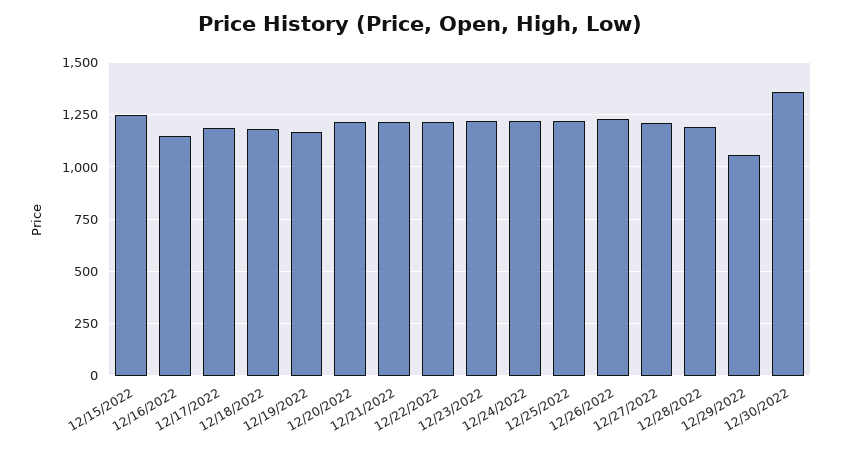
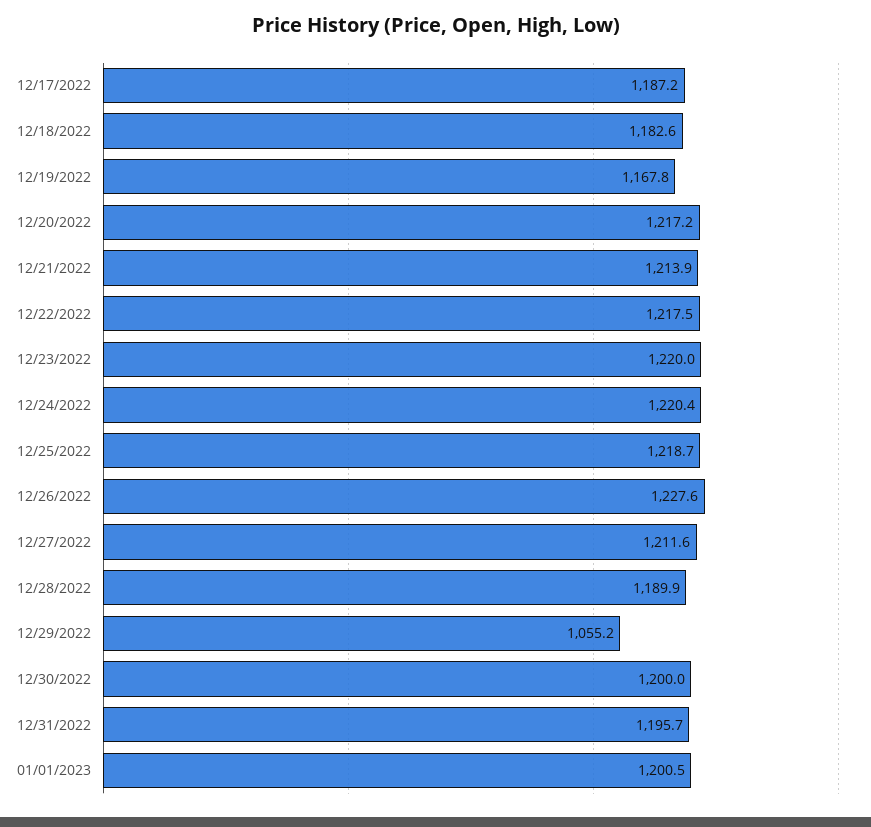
12/15/2022: 1250 -> none
12/16/2022: 1150 -> none
12/30/2022: 1350 -> 1200
12/31/2022: none -> 1195.7
01/01/2023: none -> 1200.5

